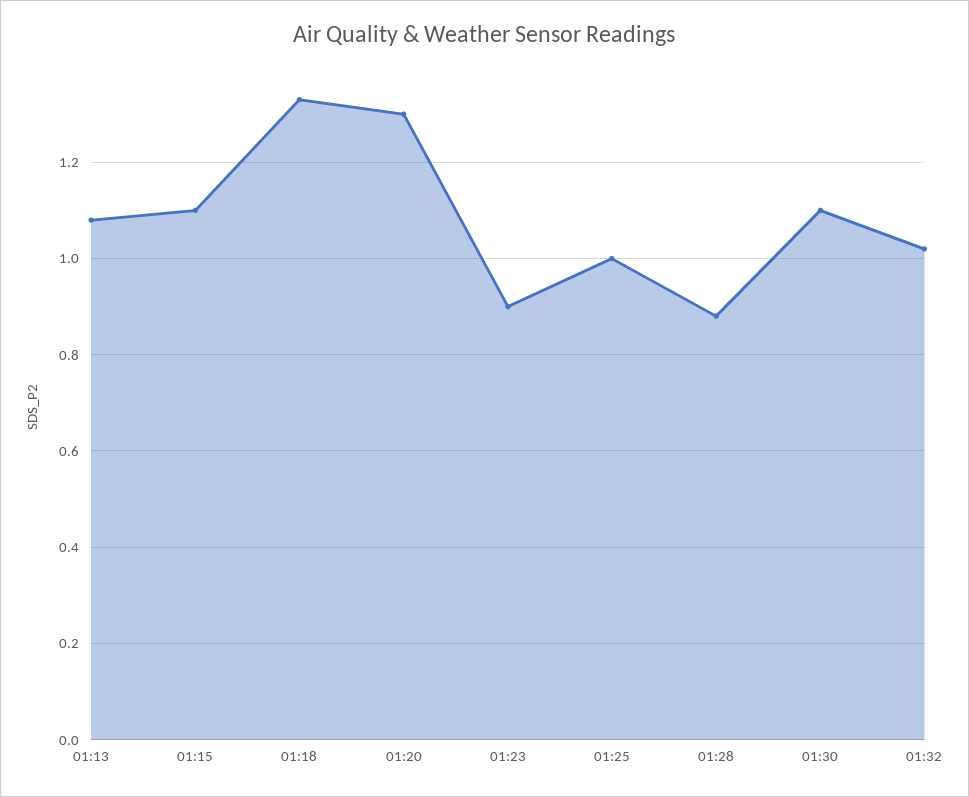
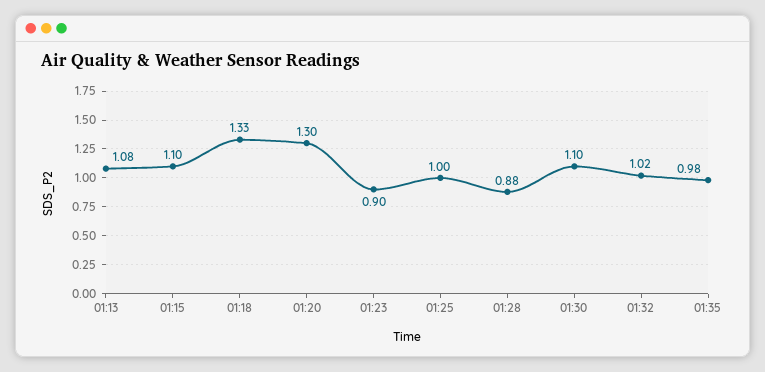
01:35: none -> 0.98

